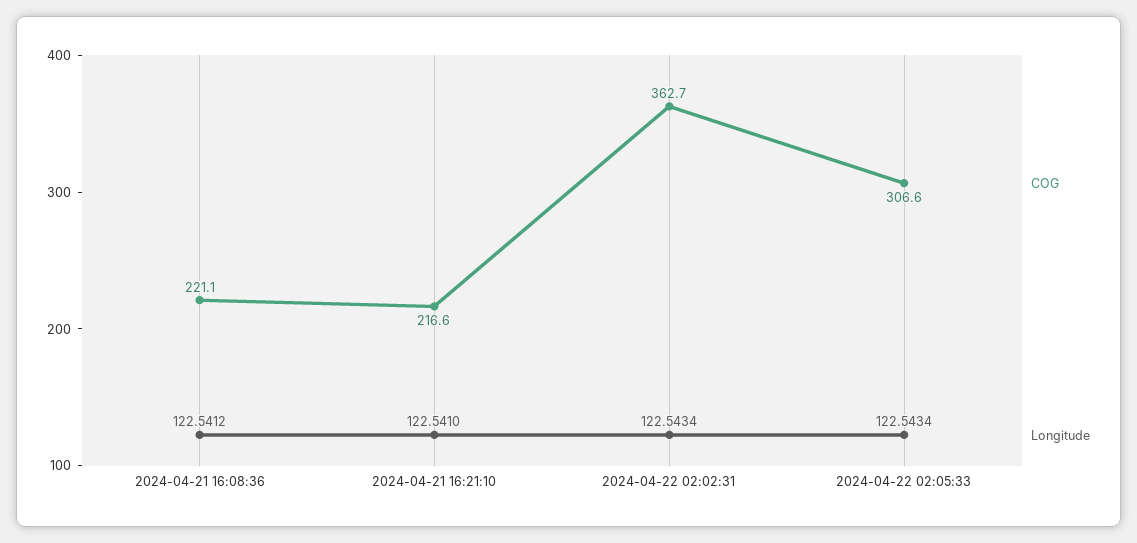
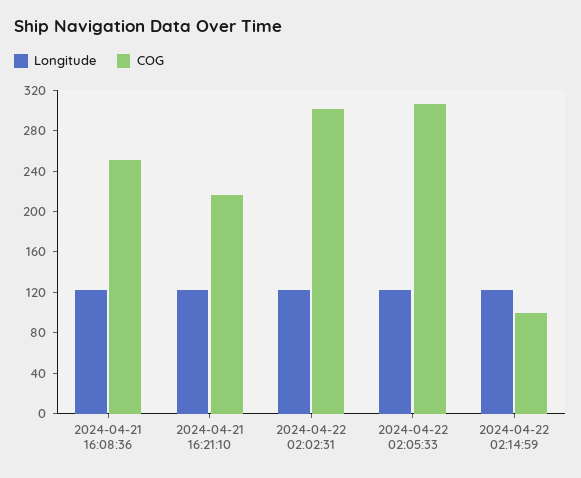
COG, 2024-04-21 16:08:36: 221.1 -> 250
COG, 2024-04-22 02:02:31: 362.7 -> 300
Longitude, 2024-04-22 02:14:59: none -> 120
COG, 2024-04-22 02:14:59: none -> 100

